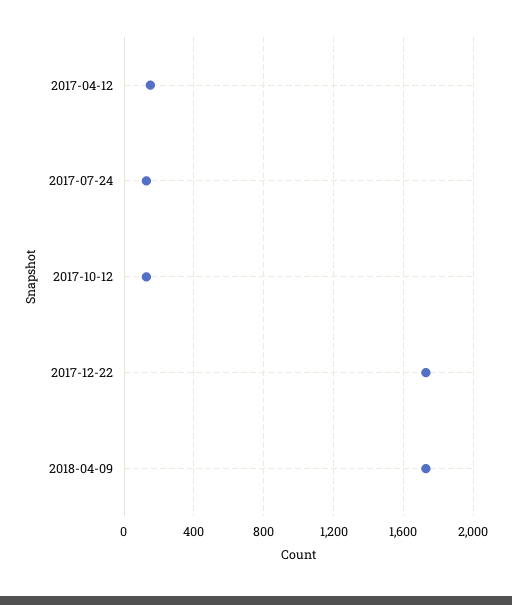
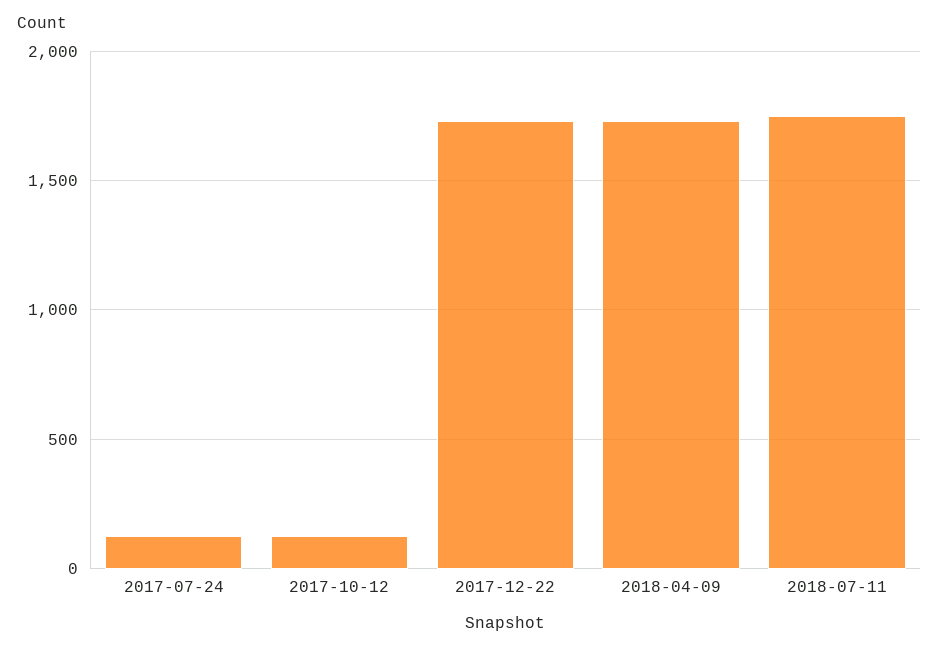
2017-04-12: 150 -> none
2018-07-11: none -> 1750

